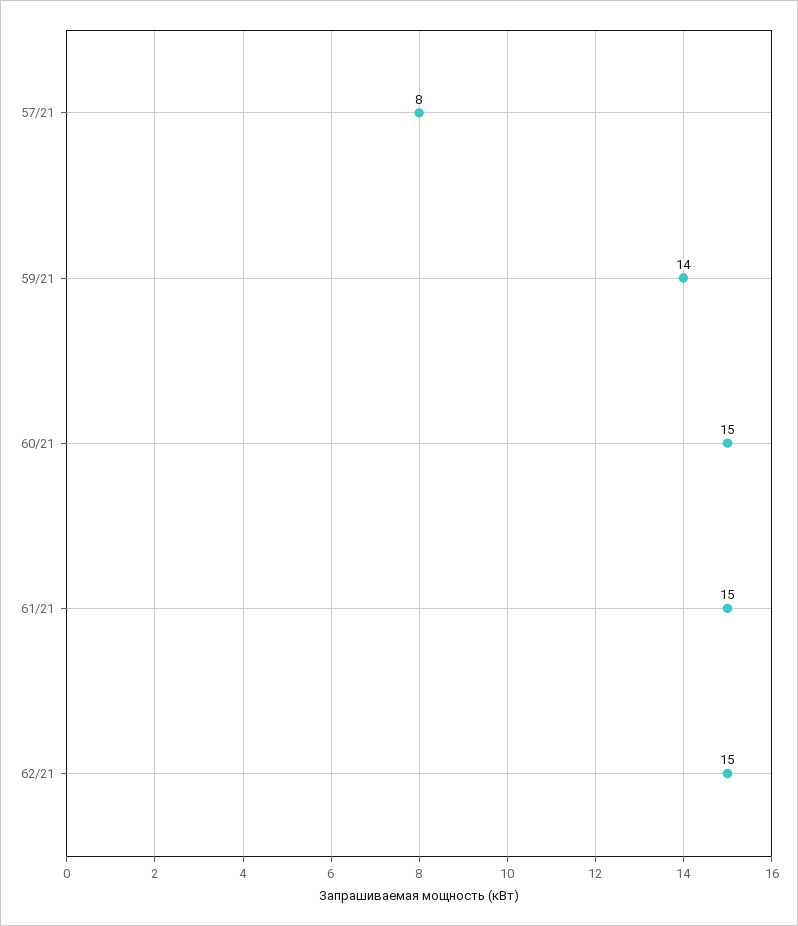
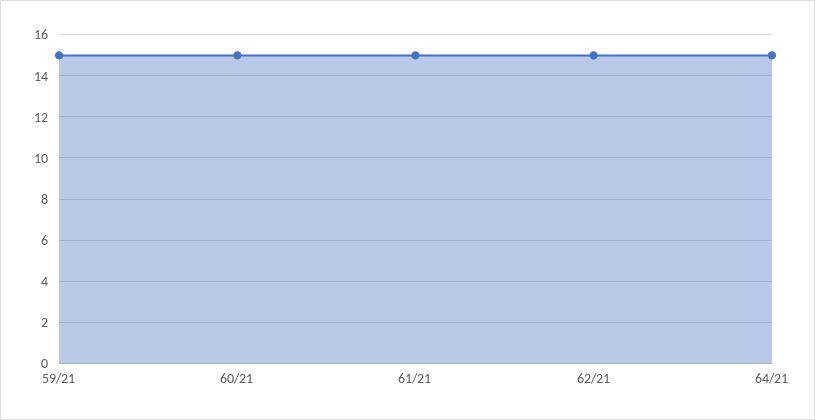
57/21: 8 -> none
59/21: 14 -> 15
64/21: none -> 15

